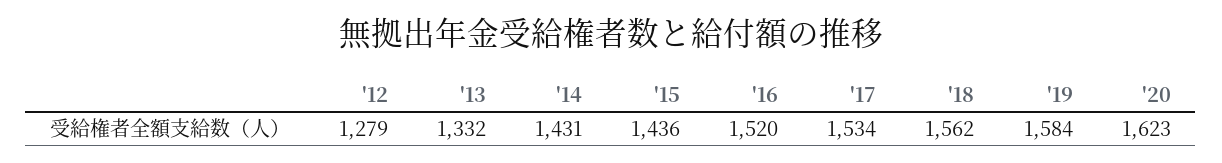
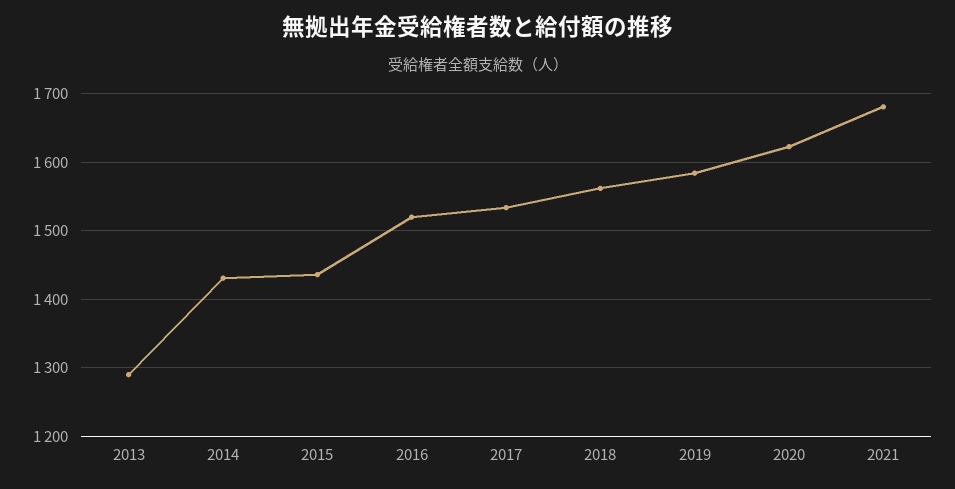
'12: 1279 -> none
'13: 1332 -> 1290
2021: none -> 1680

